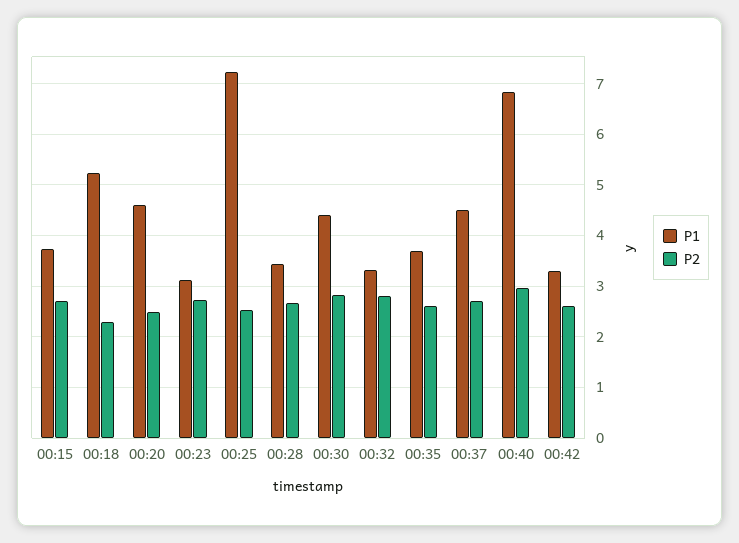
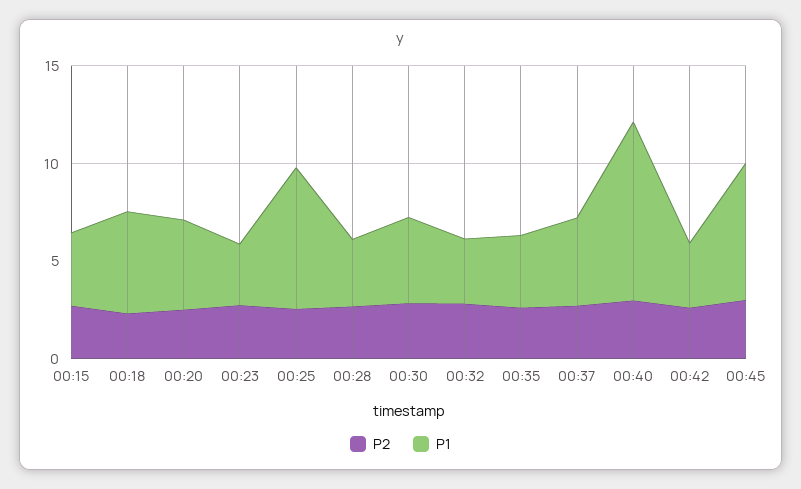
P1, 00:40: 6.8 -> 9
P2, 00:45: none -> 3
P1, 00:45: none -> 7

